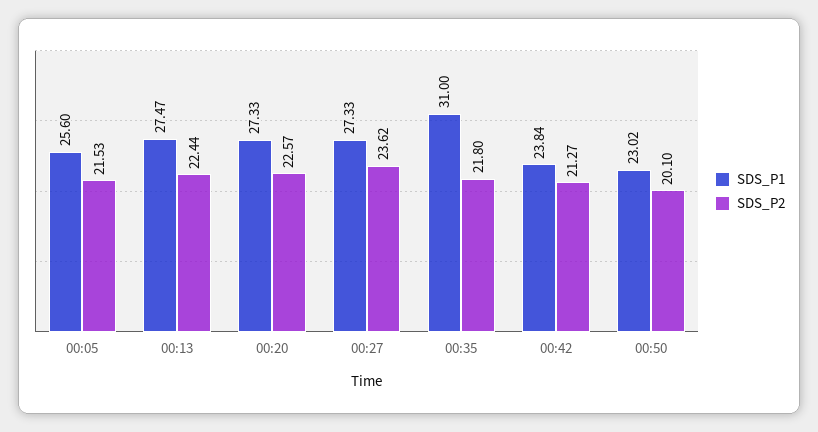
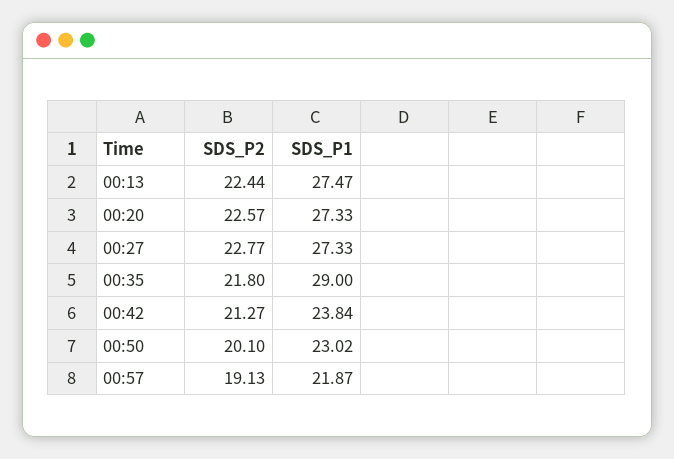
SDS_P1, 00:05: 25.6 -> none
SDS_P2, 00:05: 21.53 -> none
SDS_P2, 00:27: 23.62 -> 22.77
SDS_P1, 00:35: 31 -> 29
SDS_P2, 00:57: none -> 19.13
SDS_P1, 00:57: none -> 21.87

